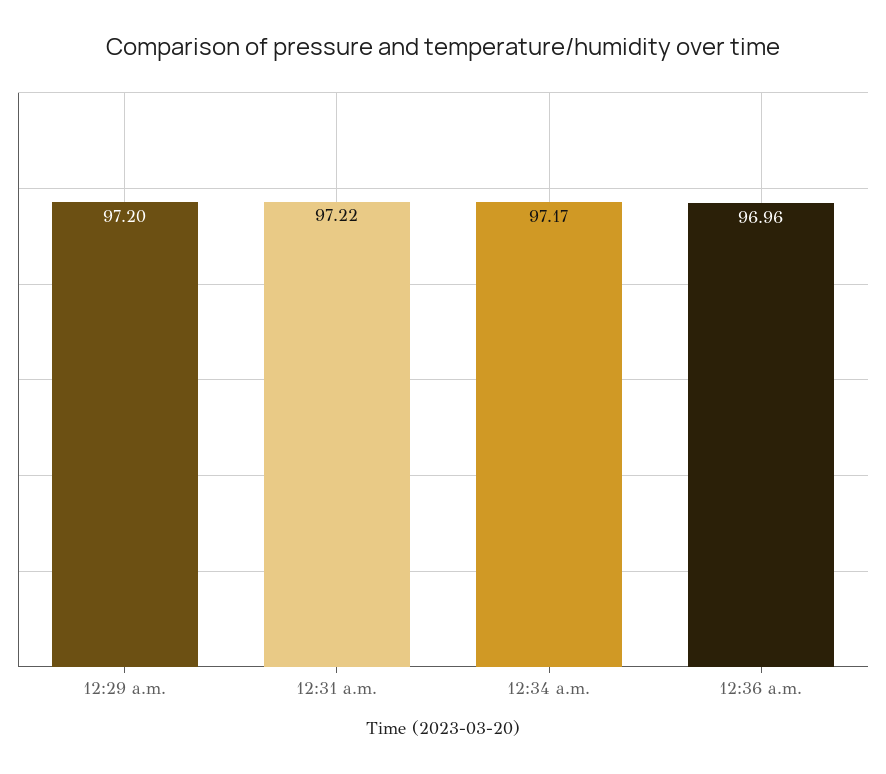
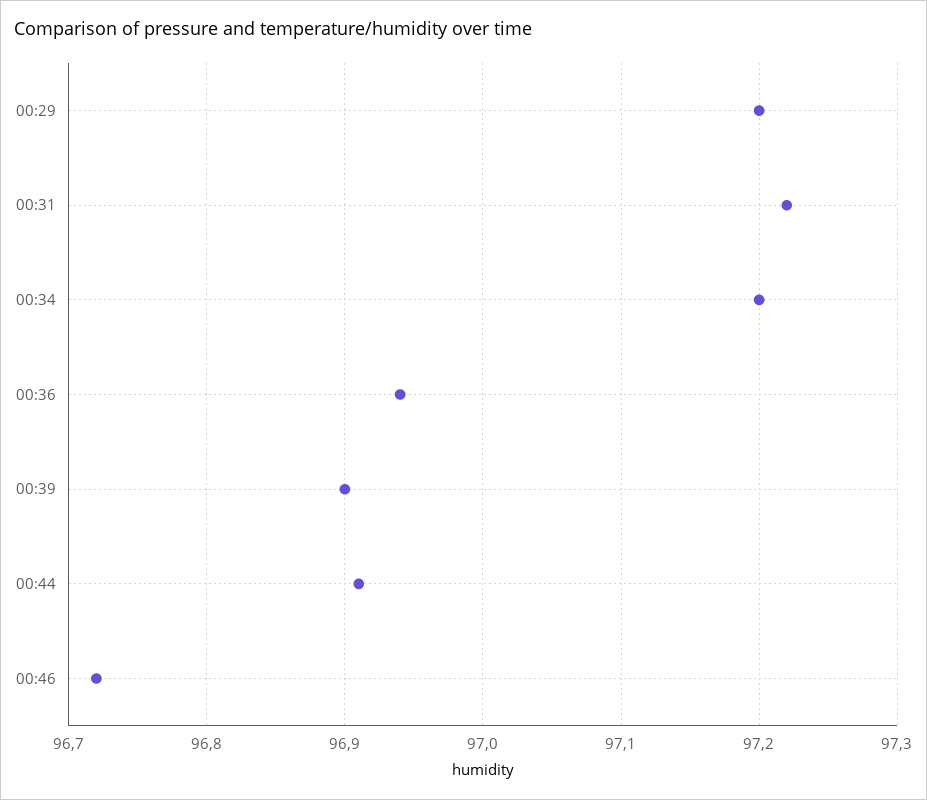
12:34 a.m.: 97.17 -> 97.2
12:36 a.m.: 96.96 -> 96.94
00:39: none -> 96.9
00:44: none -> 96.91
00:46: none -> 96.72

